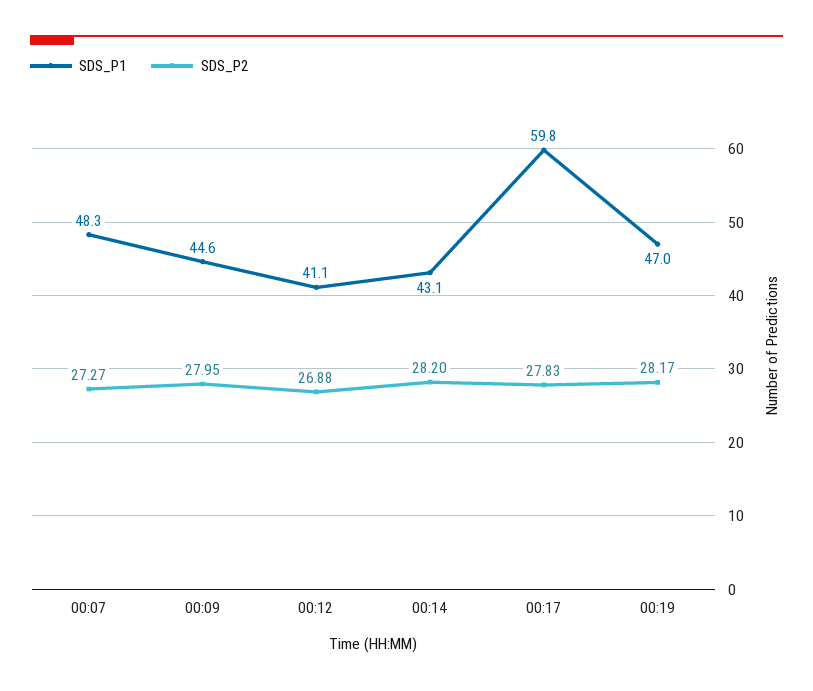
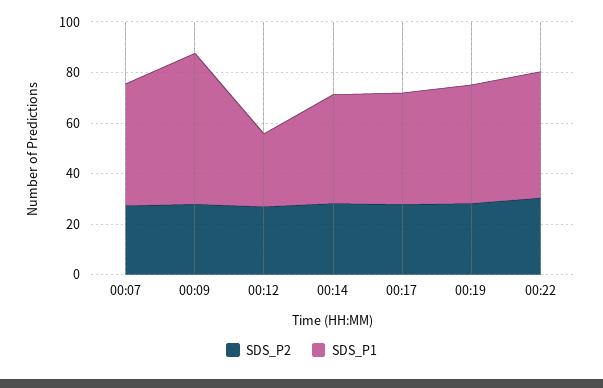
SDS_P1, 00:09: 44.6 -> 60
SDS_P1, 00:12: 41.1 -> 30
SDS_P1, 00:17: 59.8 -> 45
SDS_P2, 00:22: none -> 30
SDS_P1, 00:22: none -> 50

